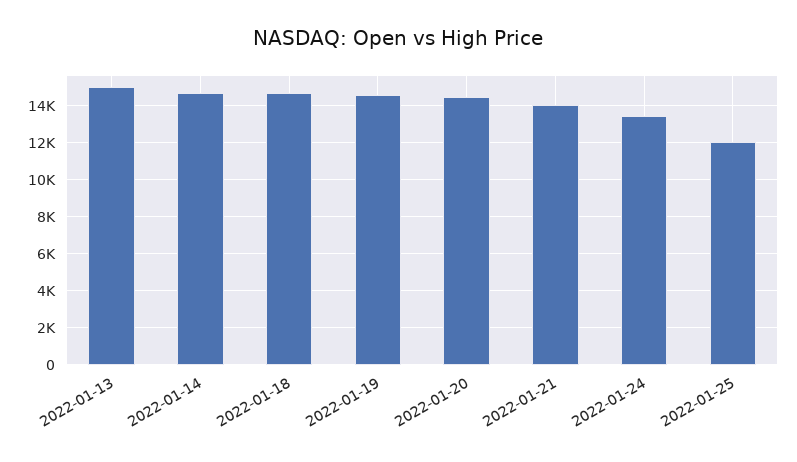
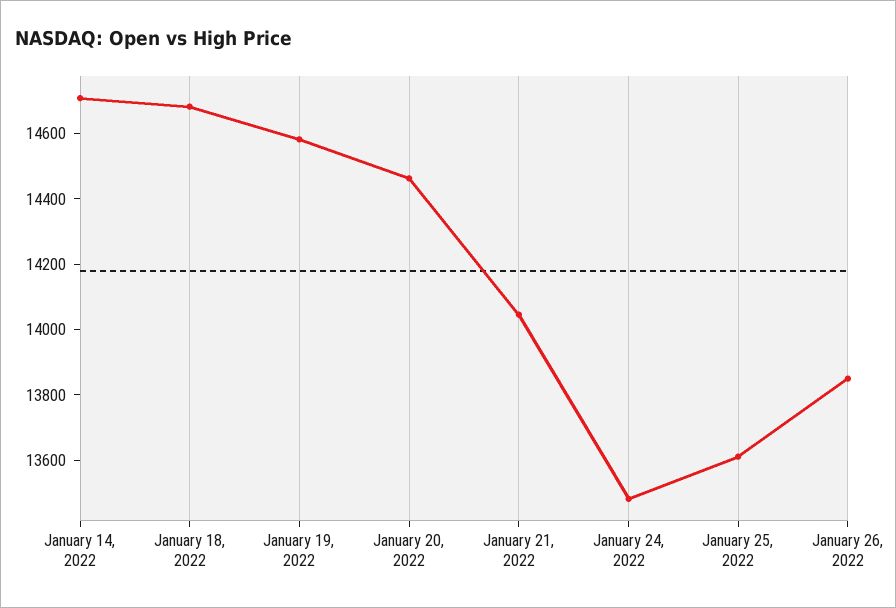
2022-01-13: 15000 -> none
2022-01-25: 12000 -> 13600
January 26, 2022: none -> 13850

